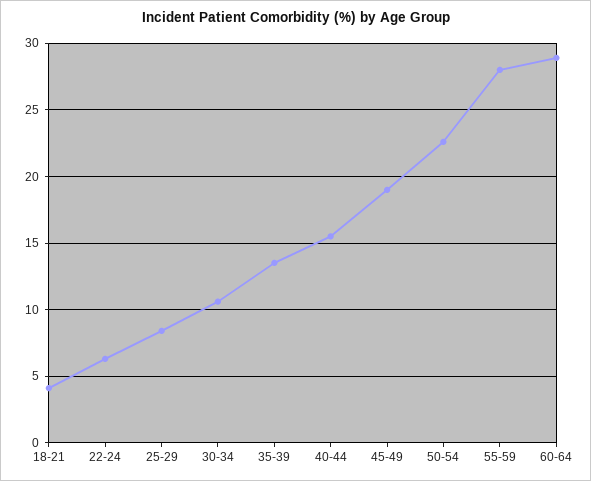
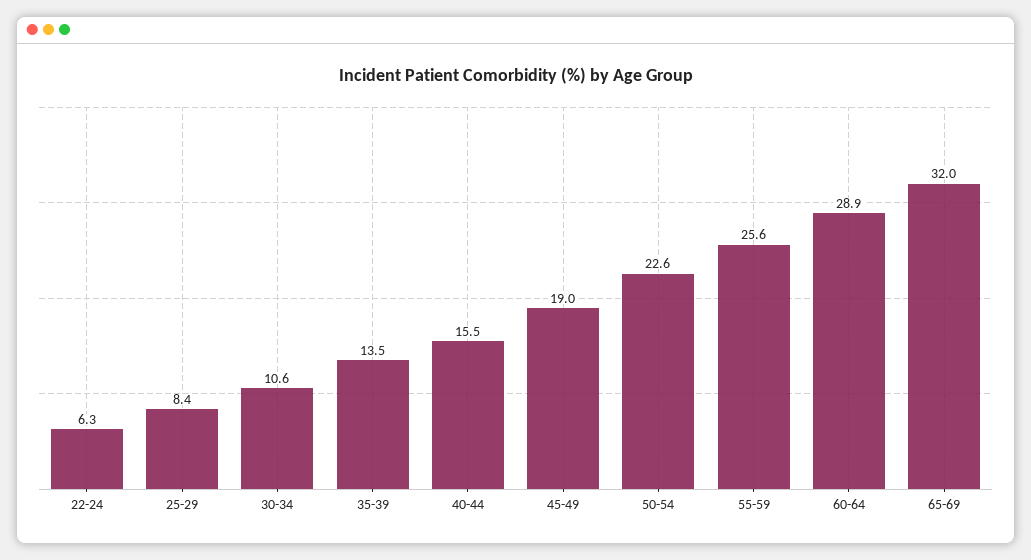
18-21: 4 -> none
55-59: 28 -> 25.6
65-69: none -> 32

